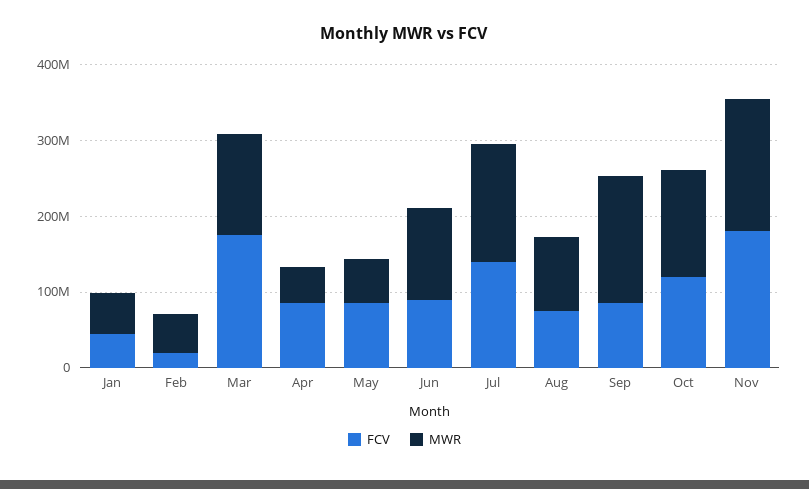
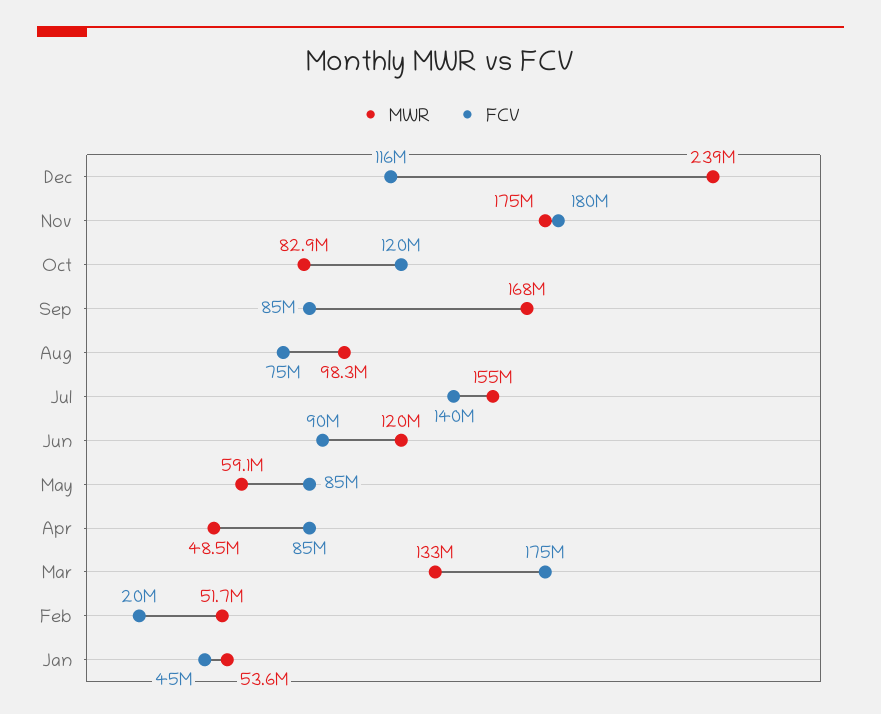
MWR, Oct: 140000000 -> 82900000
MWR, Dec: none -> 239000000
FCV, Dec: none -> 116000000

